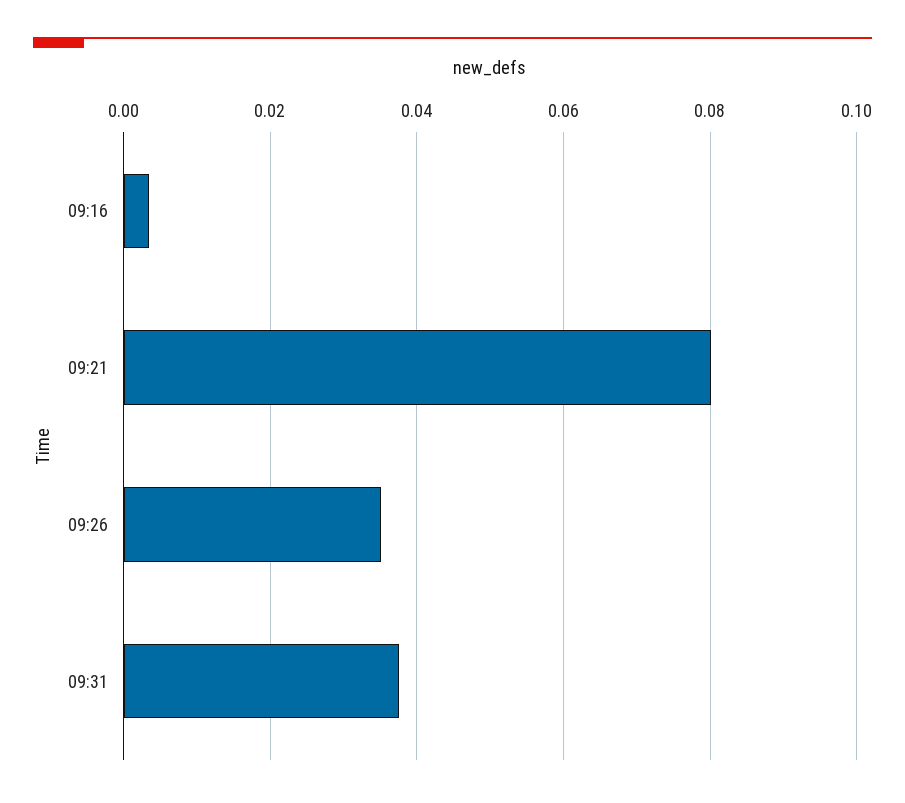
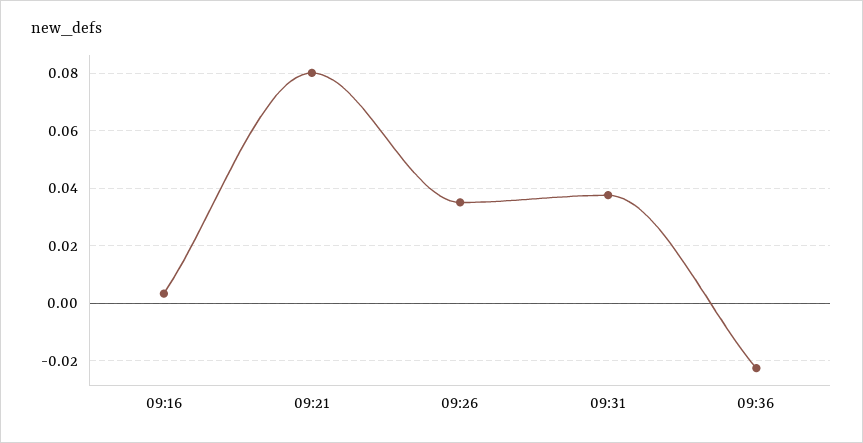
09:36: none -> -0.0225

